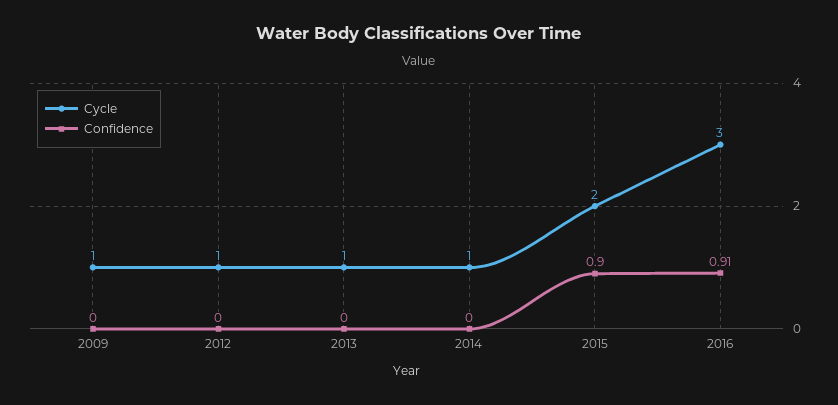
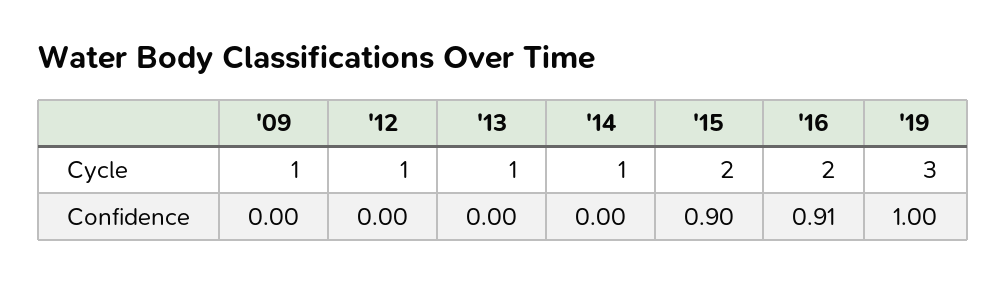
Cycle, 2016: 3 -> 2
Cycle, '19: none -> 3
Confidence, '19: none -> 1

